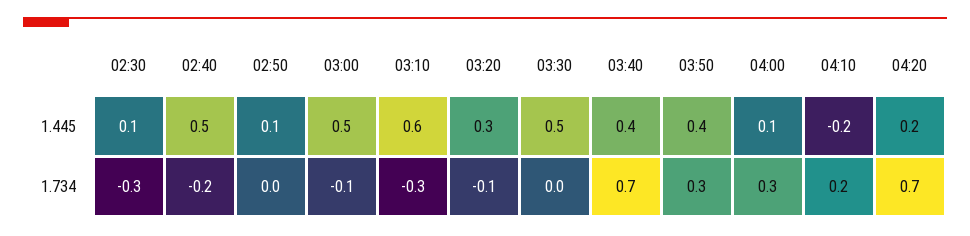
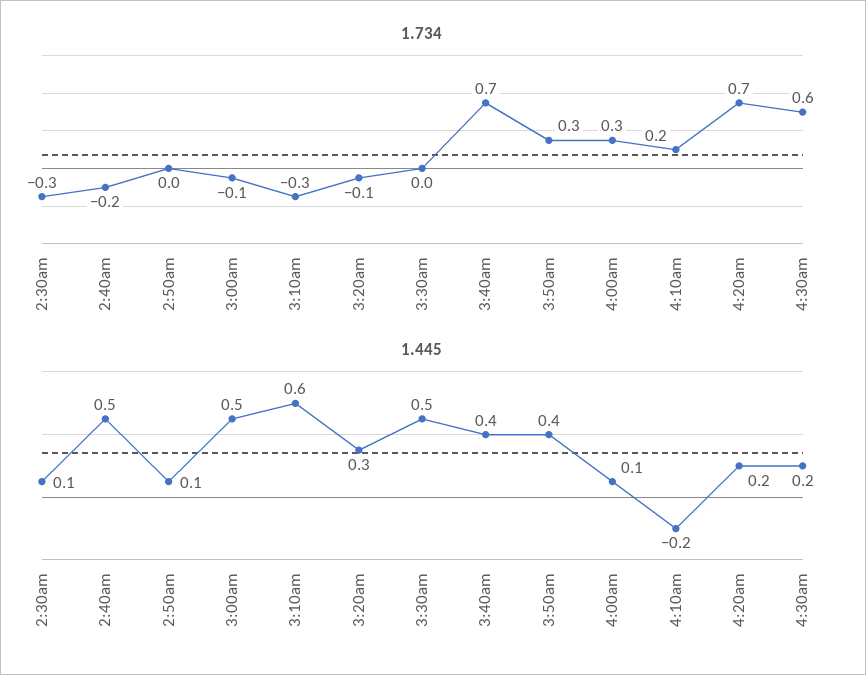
1.734, 4:30am: none -> 0.6
1.445, 4:30am: none -> 0.2

